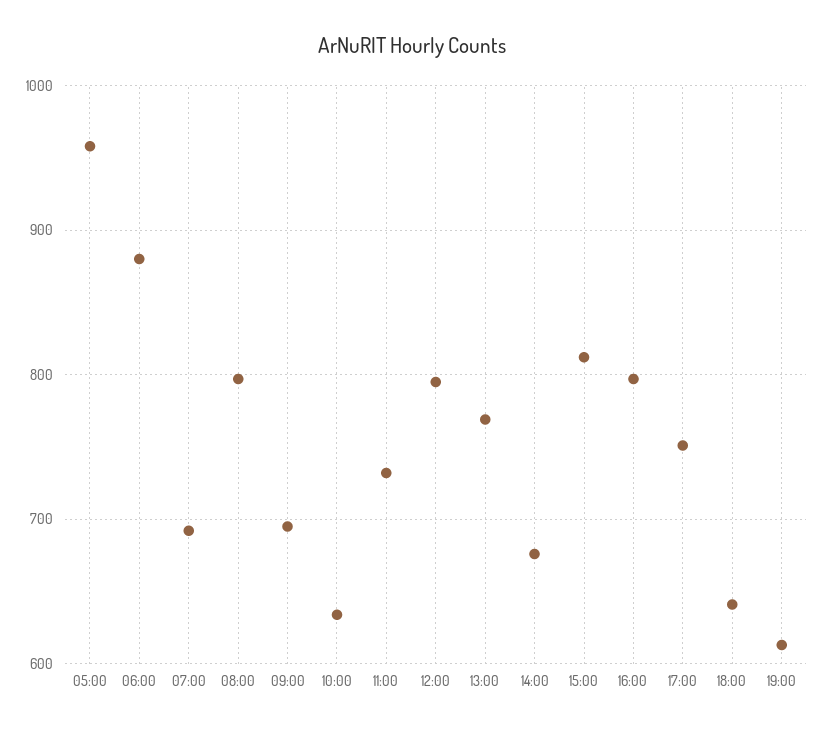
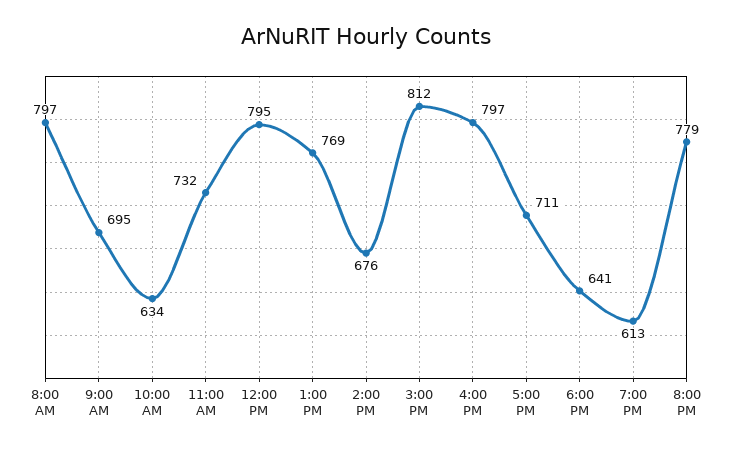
05:00: 960 -> none
06:00: 880 -> none
07:00: 690 -> none
17:00: 750 -> 711
8:00 PM: none -> 779

